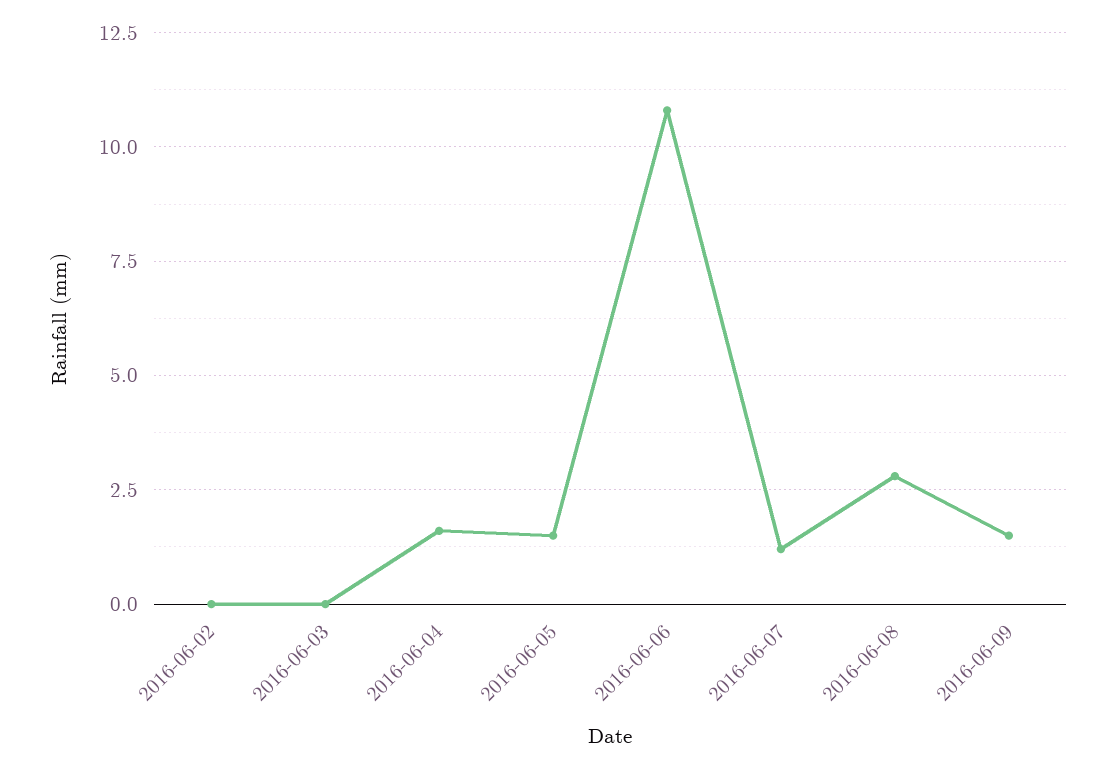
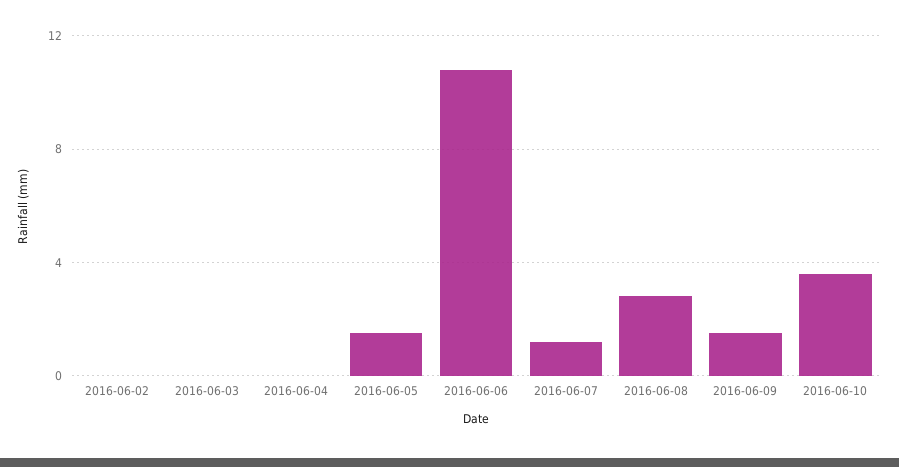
2016-06-04: 1.5 -> 0
2016-06-10: none -> 3.5

